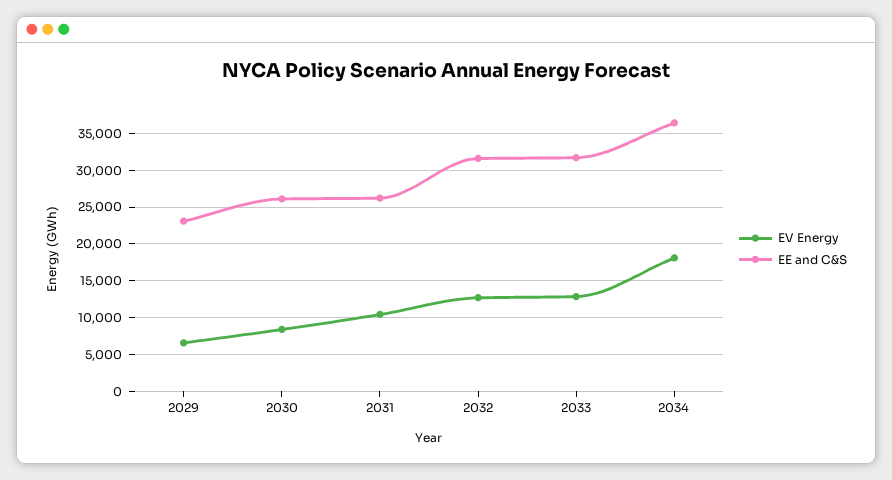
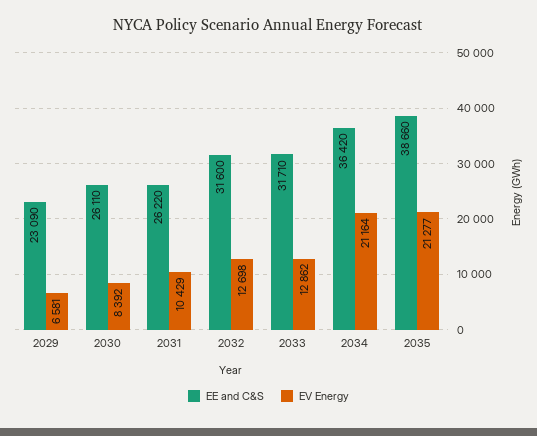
EV Energy, 2034: 18000 -> 21164
EE and C&S, 2035: none -> 38660
EV Energy, 2035: none -> 21277

